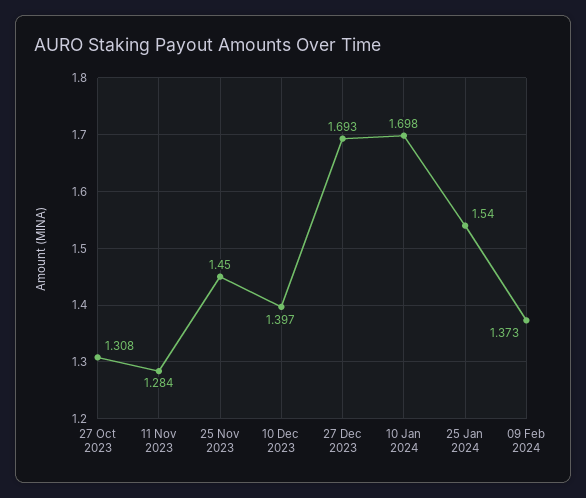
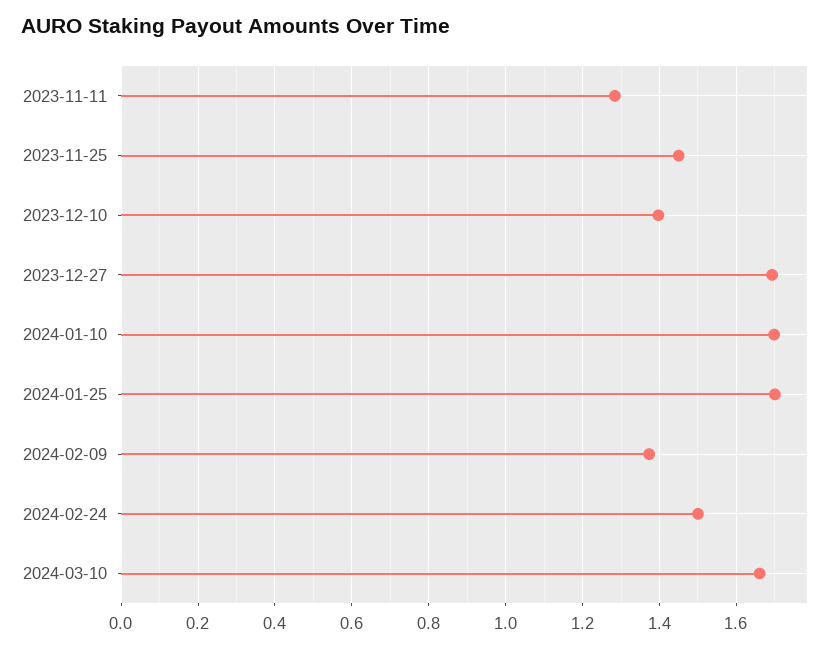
27 Oct 2023: 1.308 -> none
25 Jan 2024: 1.54 -> 1.7
2024-02-24: none -> 1.5
2024-03-10: none -> 1.66

